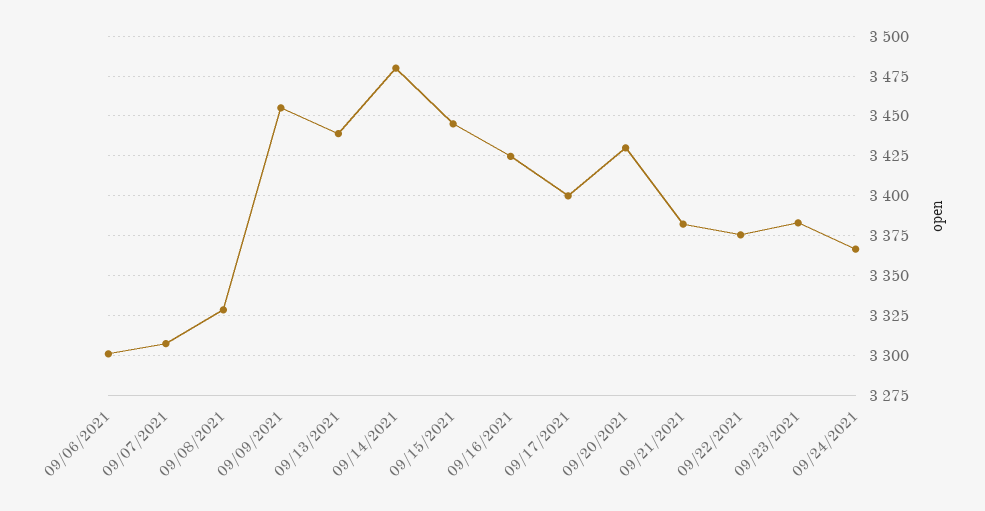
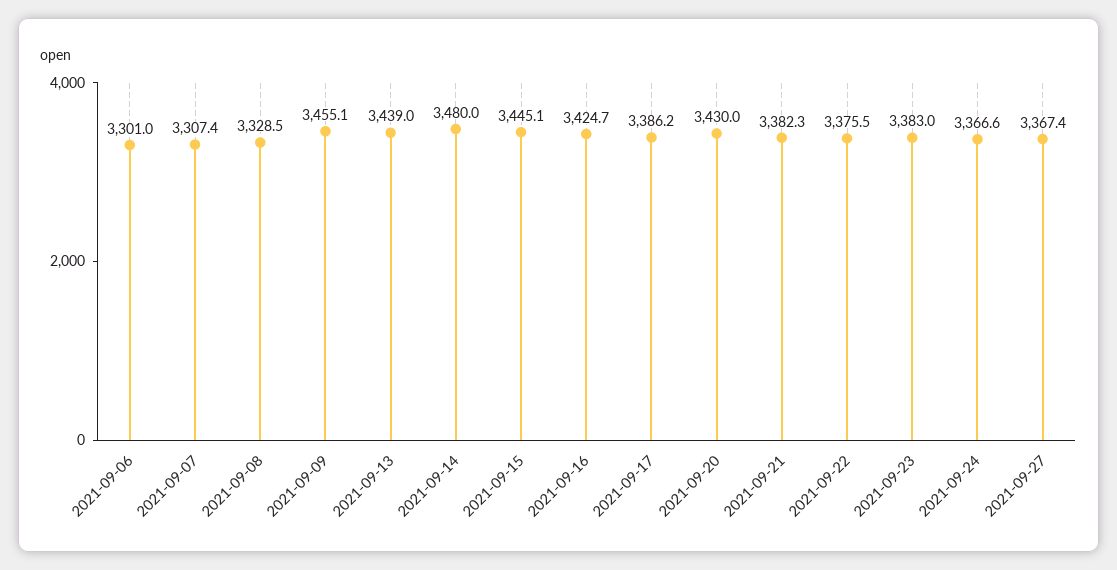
09/17/2021: 3400 -> 3386.2
2021-09-27: none -> 3367.4

